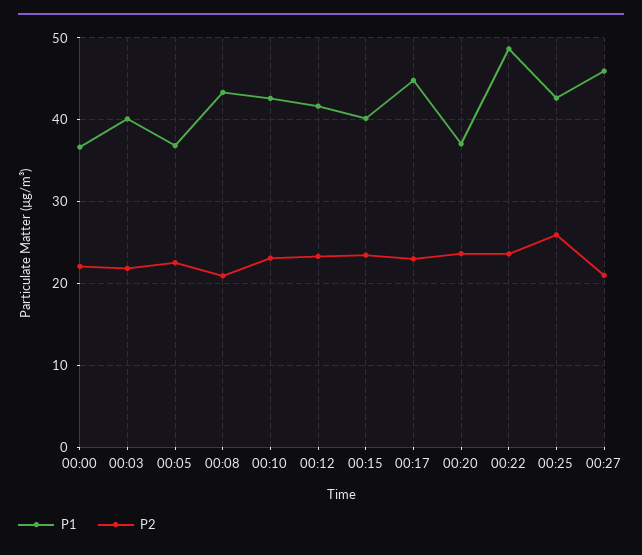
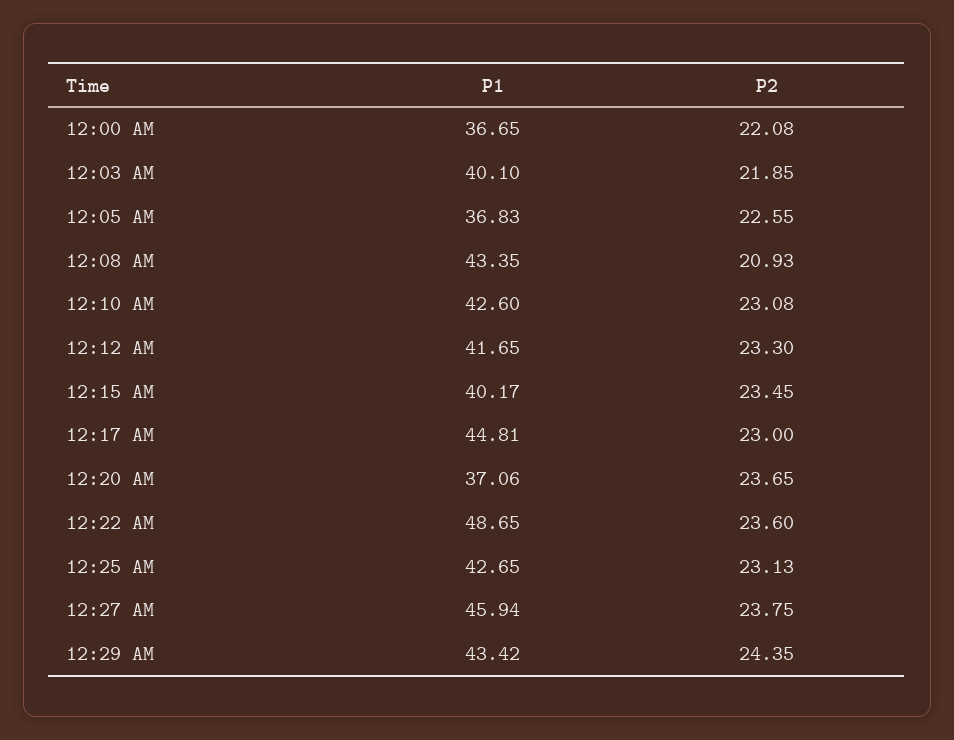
P2, 00:25: 26 -> 23.13
P2, 00:27: 21 -> 23.75
P1, 12:29 AM: none -> 43.42
P2, 12:29 AM: none -> 24.35

